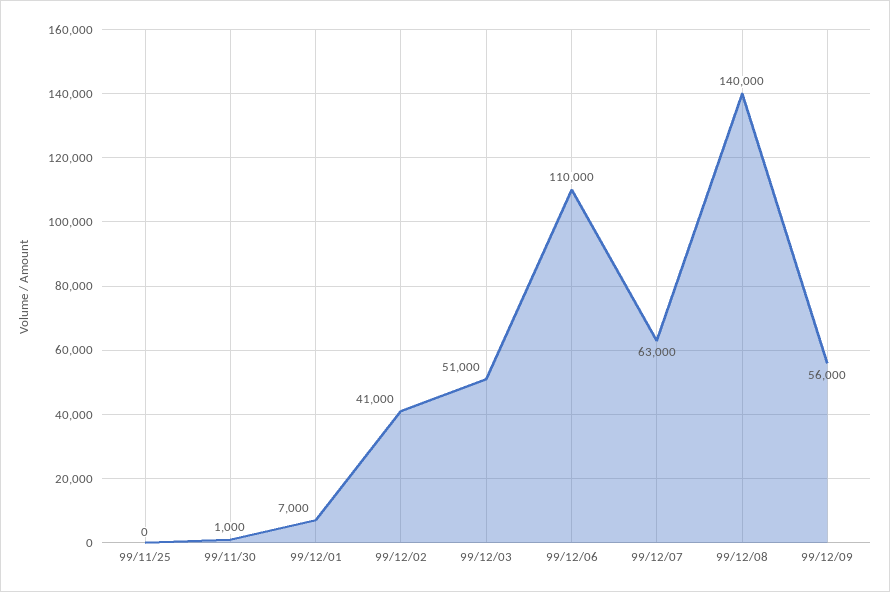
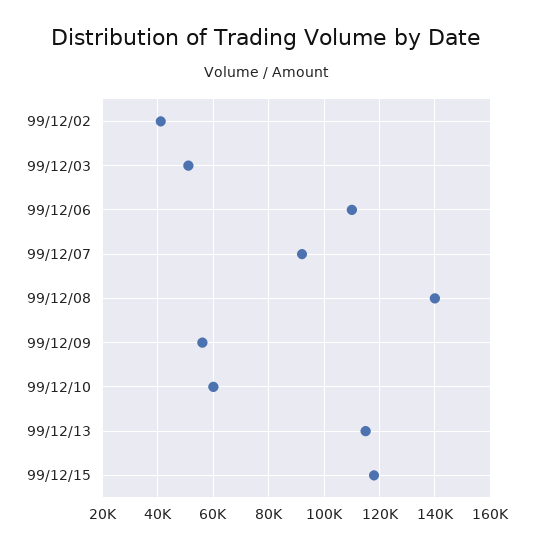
99/11/25: 0 -> none
99/11/30: 1000 -> none
99/12/01: 7000 -> none
99/12/07: 63000 -> 92500
99/12/10: none -> 60000
99/12/13: none -> 115000
99/12/15: none -> 117500

